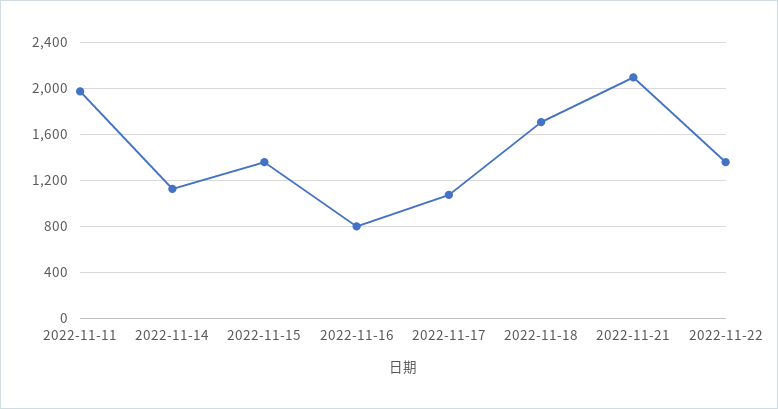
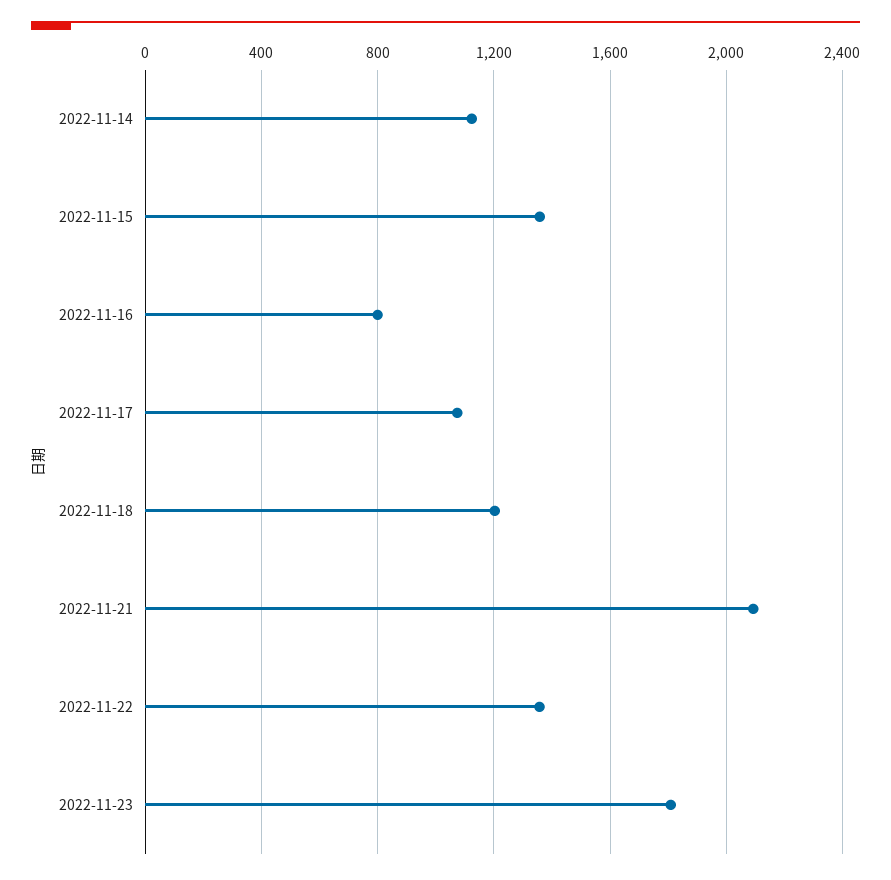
2022-11-11: 2000 -> none
2022-11-18: 1700 -> 1200
2022-11-23: none -> 1800

